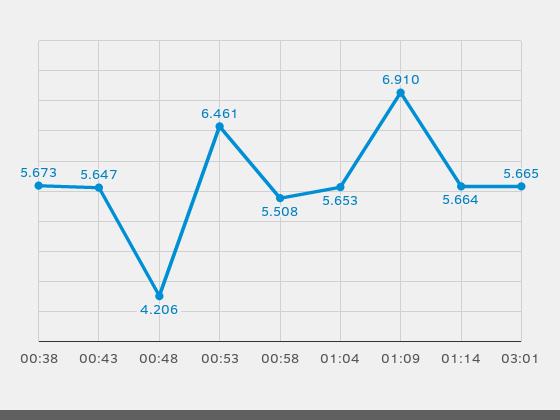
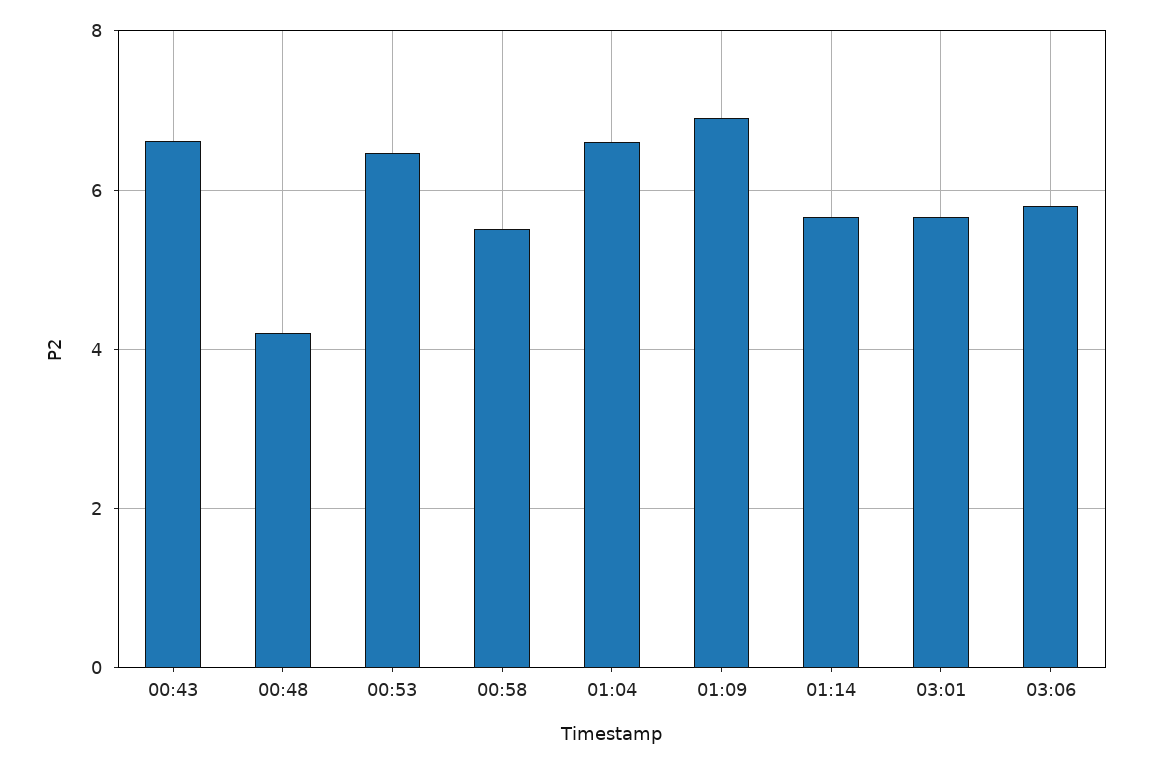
00:38: 5.673 -> none
00:43: 5.647 -> 6.6
01:04: 5.653 -> 6.6
03:06: none -> 5.8

